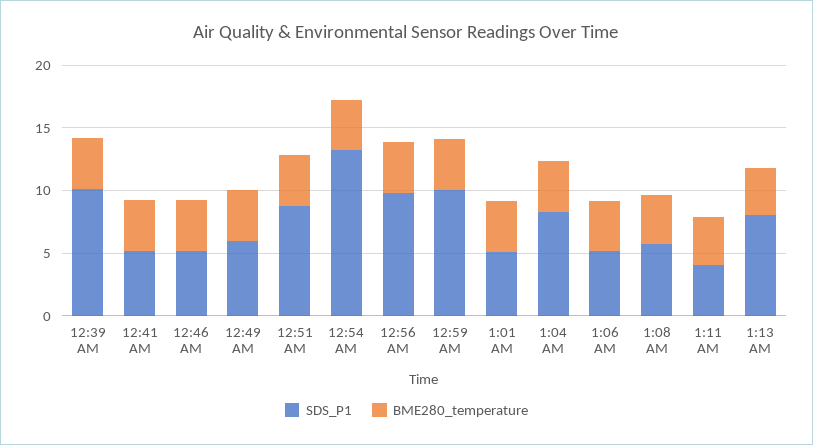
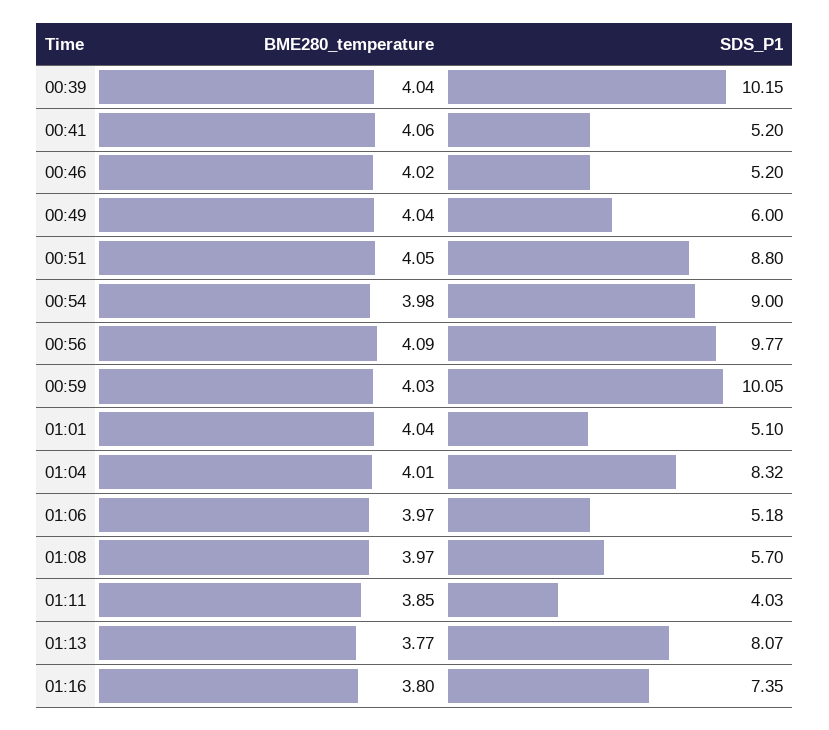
SDS_P1, 12:54 AM: 13 -> 9
BME280_temperature, 01:16: none -> 3.8
SDS_P1, 01:16: none -> 7.35

